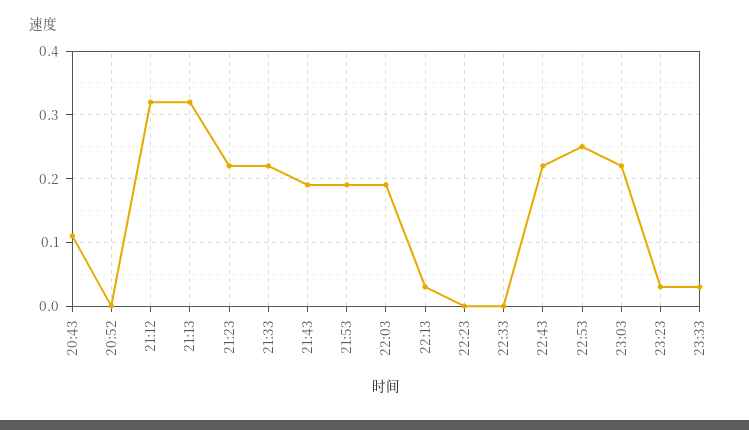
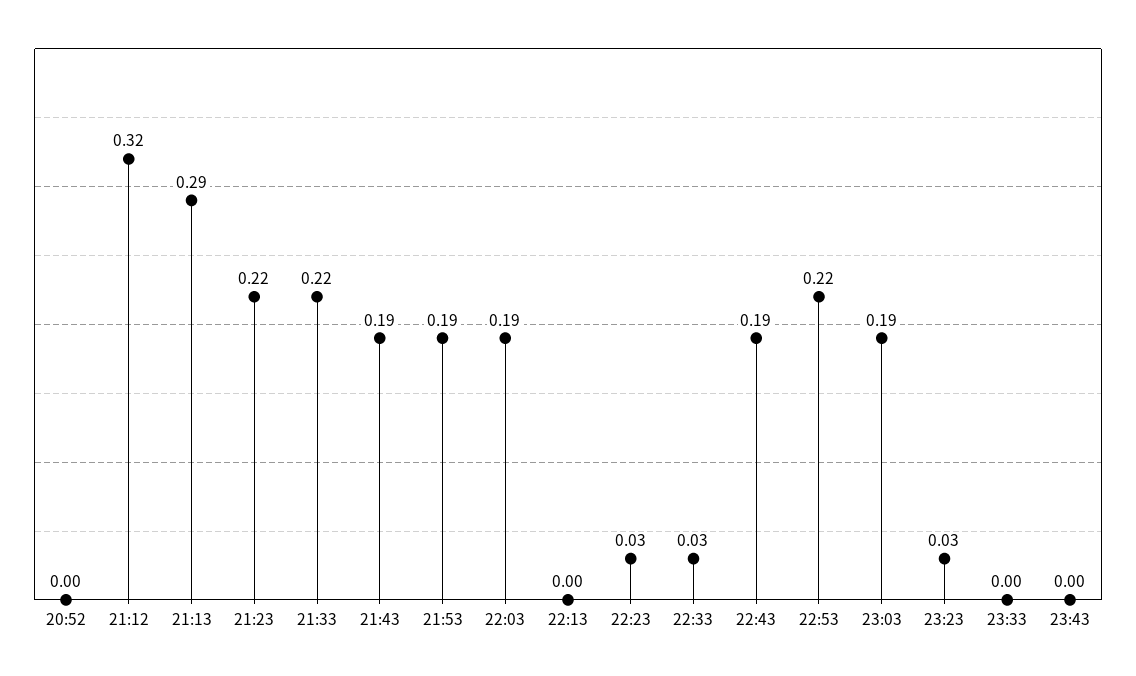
20:43: 0.11 -> none
21:13: 0.32 -> 0.29
22:13: 0.03 -> 0
22:23: 0 -> 0.03
22:33: 0 -> 0.03
22:43: 0.22 -> 0.19
22:53: 0.25 -> 0.22
23:03: 0.22 -> 0.19
23:33: 0.03 -> 0
23:43: none -> 0

